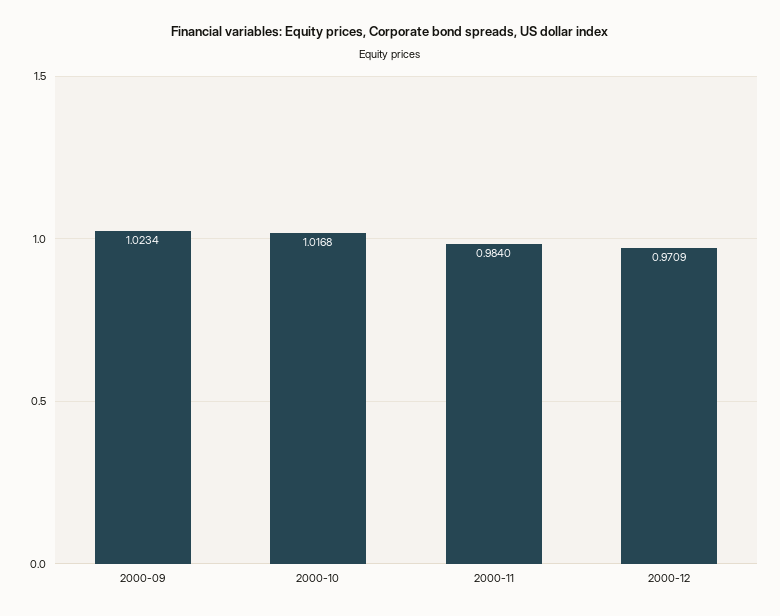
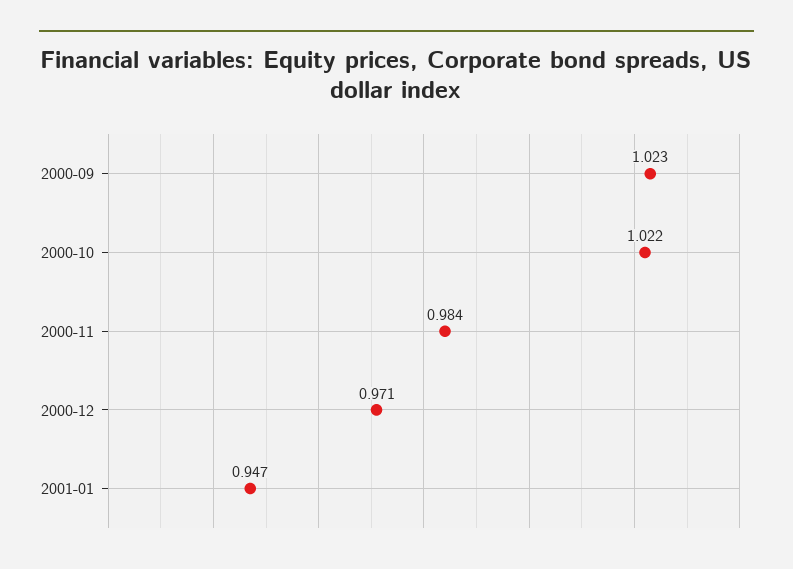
2000-10: 1.0168 -> 1.022
2001-01: none -> 0.947

